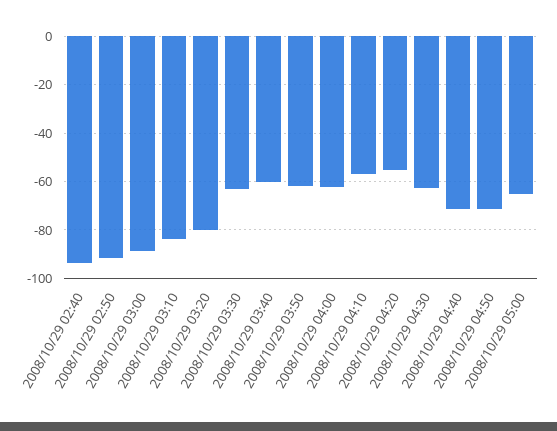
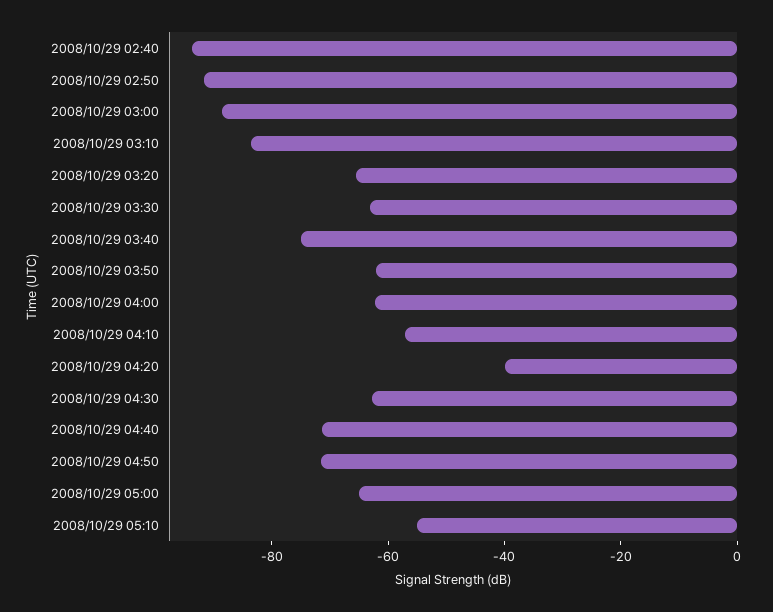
2008/10/29 03:20: -80 -> -65
2008/10/29 03:40: -60 -> -75
2008/10/29 04:20: -55 -> -40
2008/10/29 05:10: none -> -55

